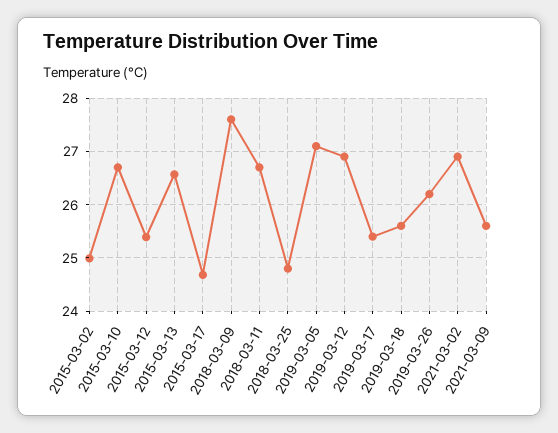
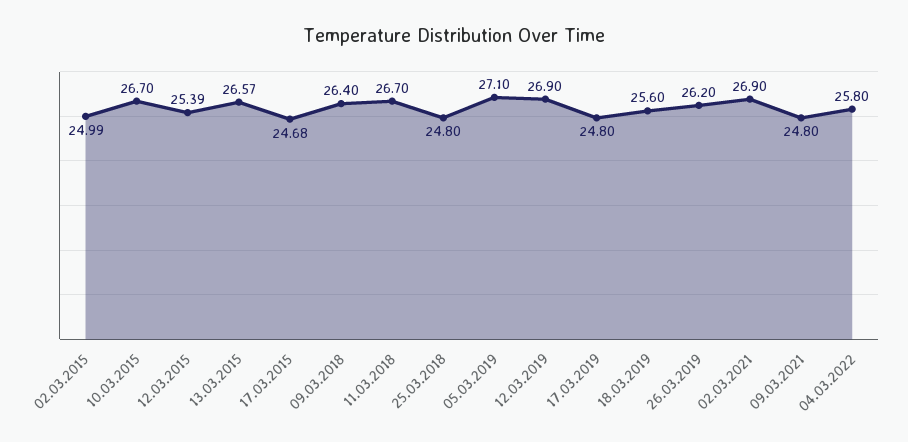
2018-03-09: 27.6 -> 26.4
2019-03-17: 25.4 -> 24.8
2021-03-09: 25.6 -> 24.8
04.03.2022: none -> 25.8

